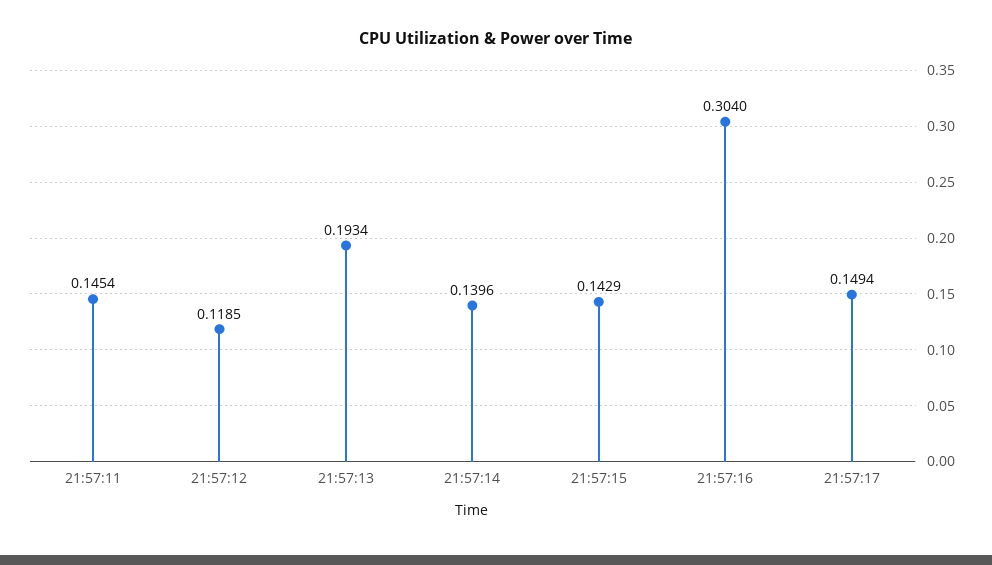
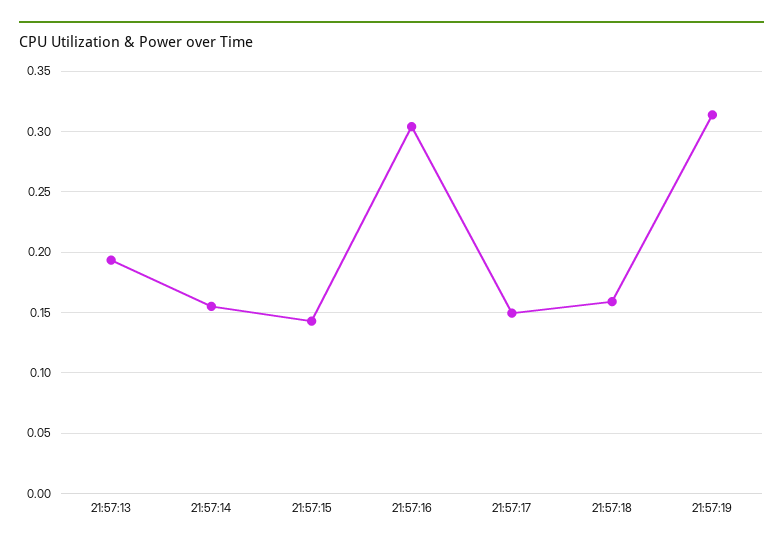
21:57:11: 0.1454 -> none
21:57:12: 0.1185 -> none
21:57:14: 0.1396 -> 0.155
21:57:18: none -> 0.16
21:57:19: none -> 0.315

